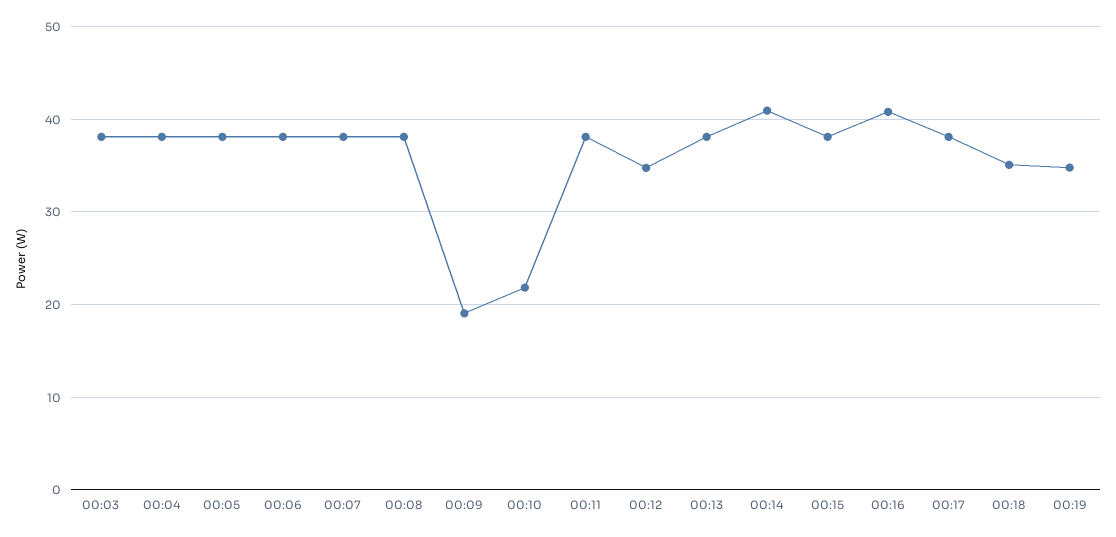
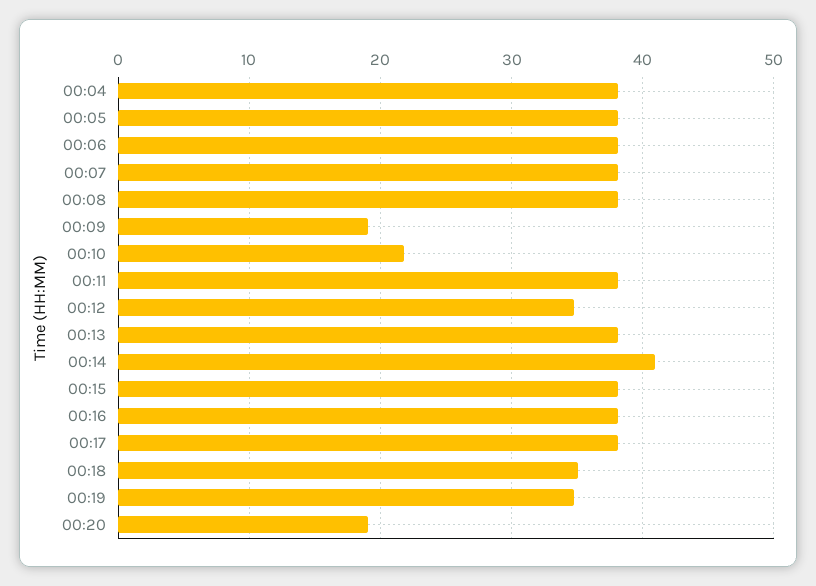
00:03: 38 -> none
00:16: 41 -> 38
00:20: none -> 19

